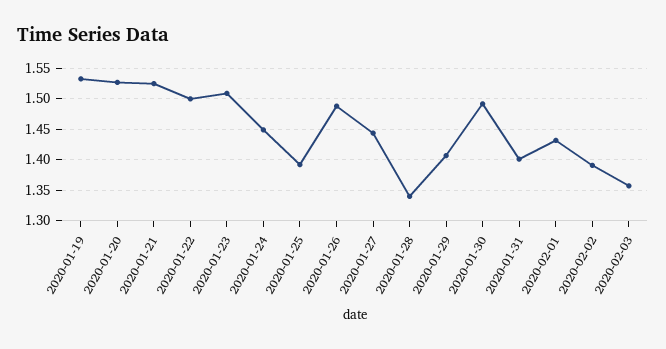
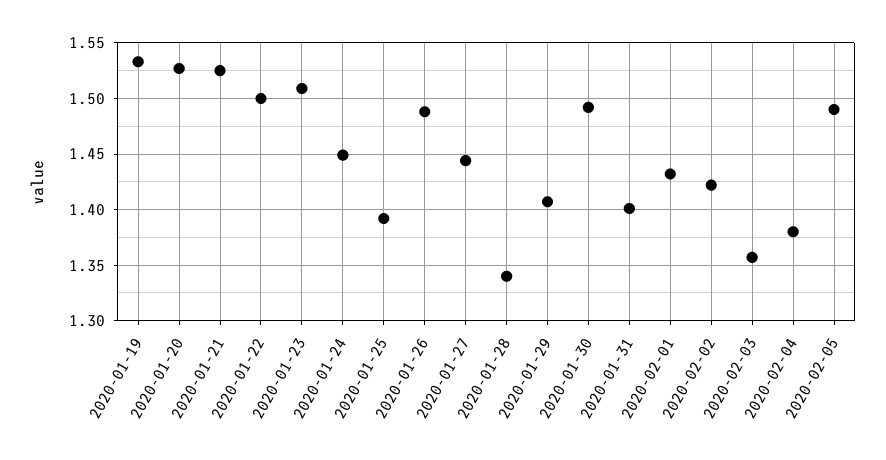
2020-02-02: 1.39 -> 1.42
2020-02-04: none -> 1.38
2020-02-05: none -> 1.49

